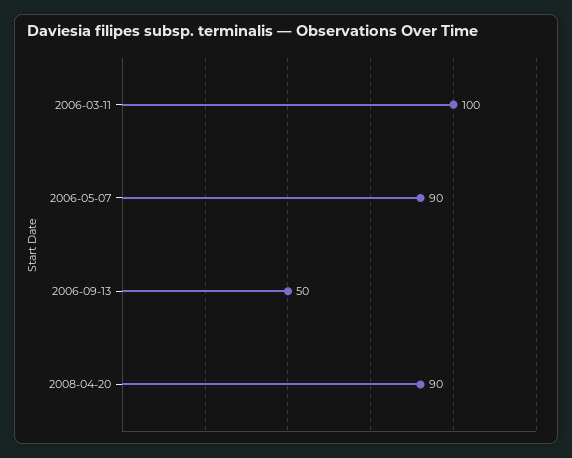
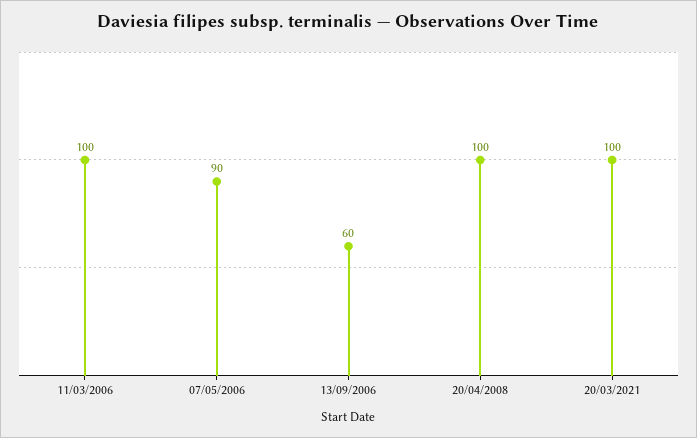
2006-09-13: 50 -> 60
2008-04-20: 90 -> 100
20/03/2021: none -> 100

